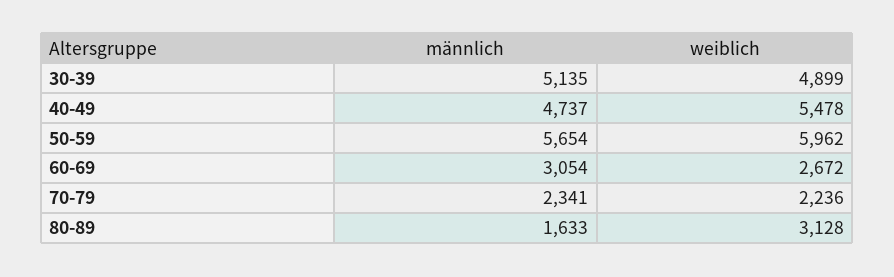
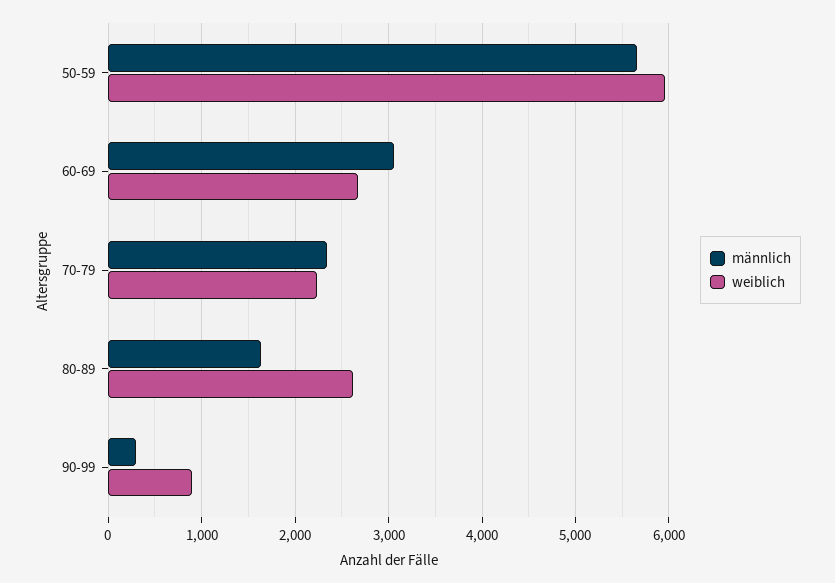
männlich, 30-39: 5135 -> none
weiblich, 30-39: 4899 -> none
männlich, 40-49: 4737 -> none
weiblich, 40-49: 5478 -> none
weiblich, 80-89: 3128 -> 2600
männlich, 90-99: none -> 300
weiblich, 90-99: none -> 900

